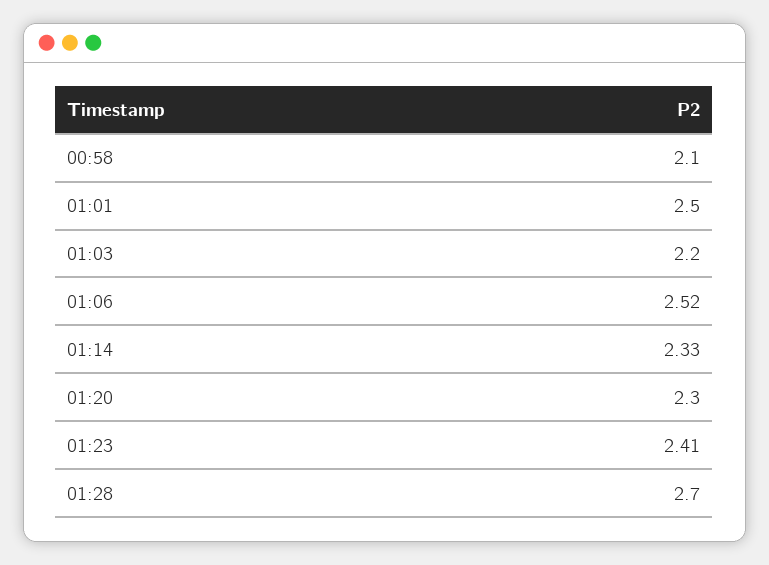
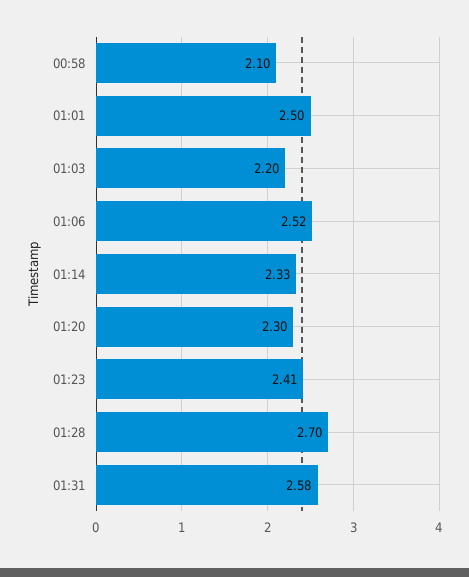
01:31: none -> 2.58

